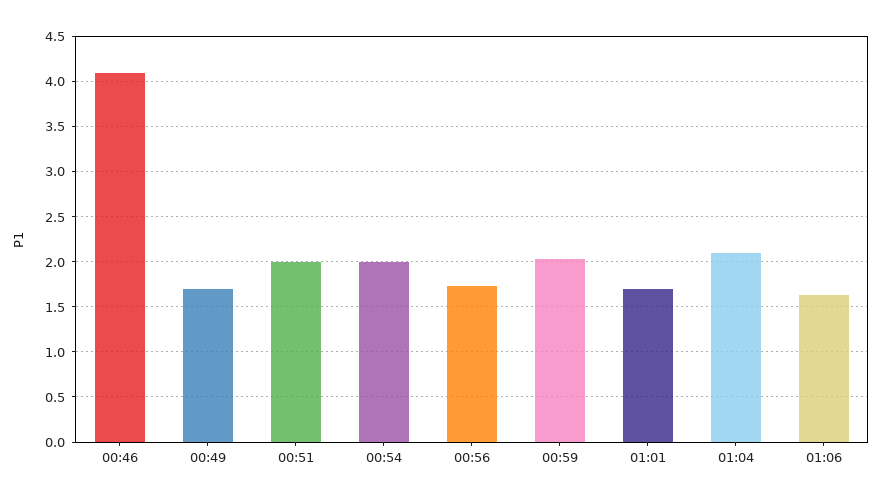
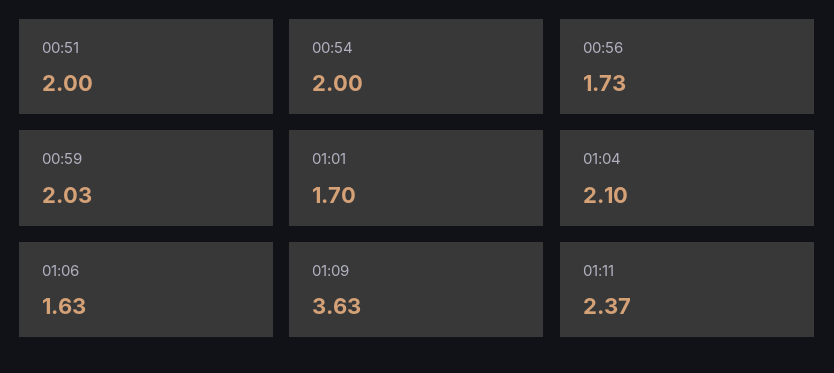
00:46: 4.1 -> none
00:49: 1.7 -> none
01:09: none -> 3.63
01:11: none -> 2.37

